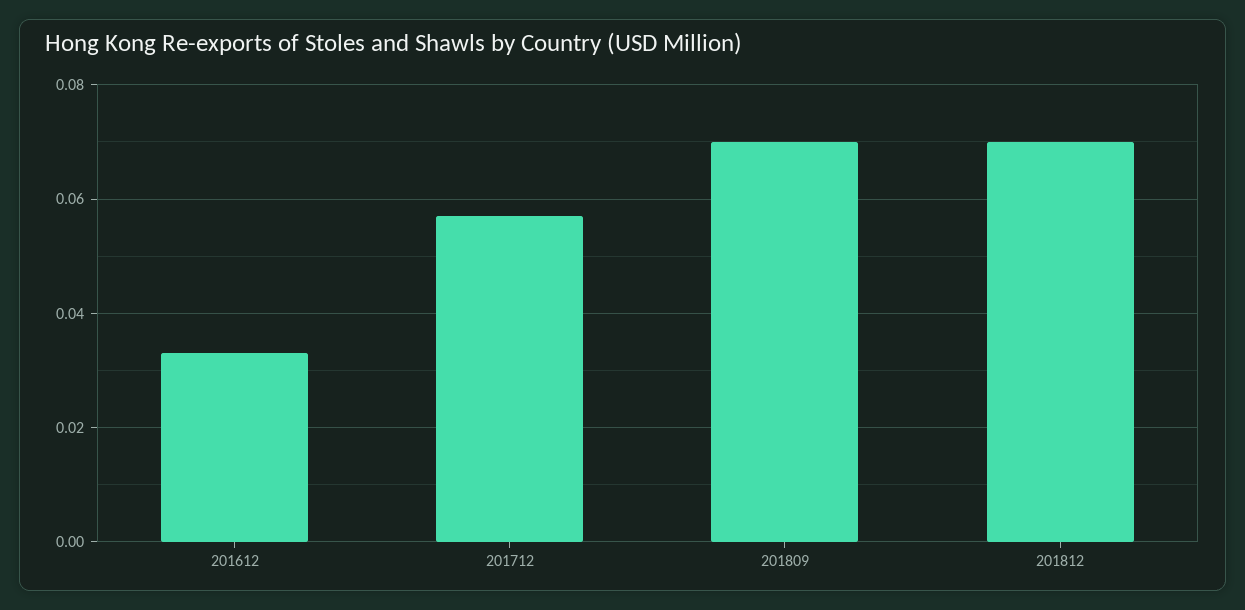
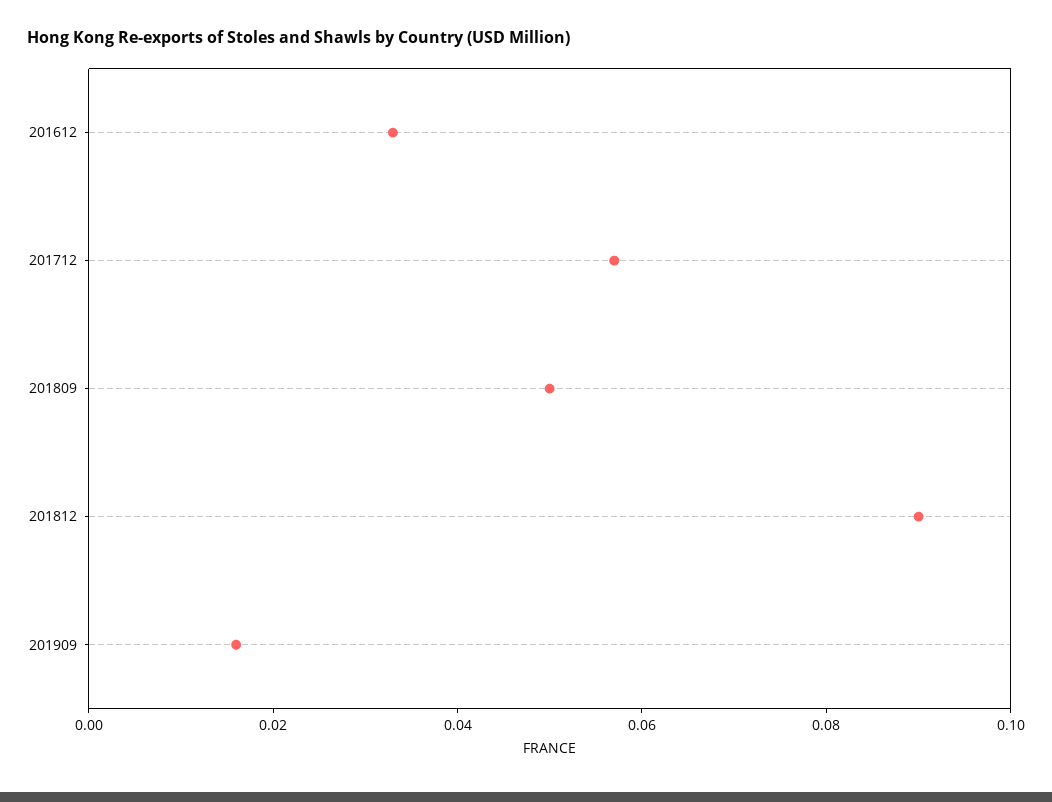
201809: 0.07 -> 0.05
201812: 0.07 -> 0.09
201909: none -> 0.015

